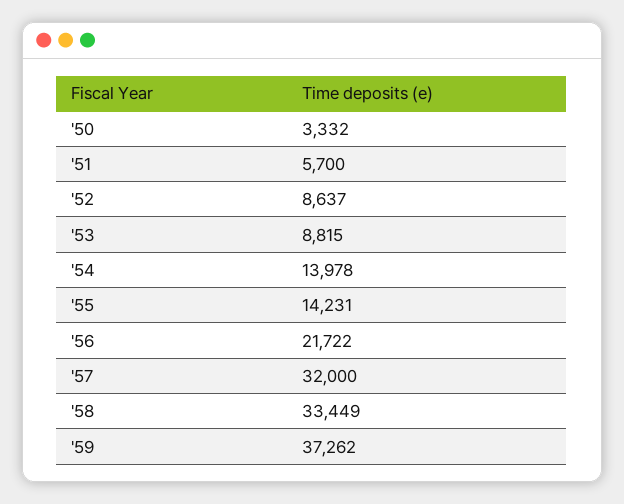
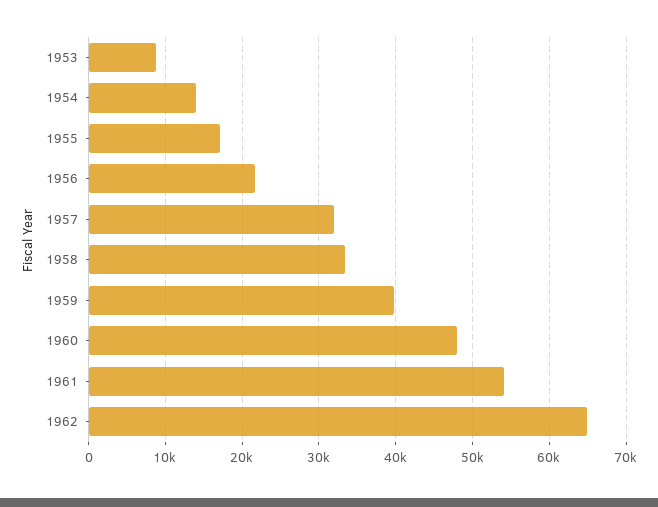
'50: 3332 -> none
'51: 5700 -> none
'52: 8637 -> none
'55: 14231 -> 17000
'59: 37262 -> 40000
1960: none -> 48000
1961: none -> 54000
1962: none -> 65000

